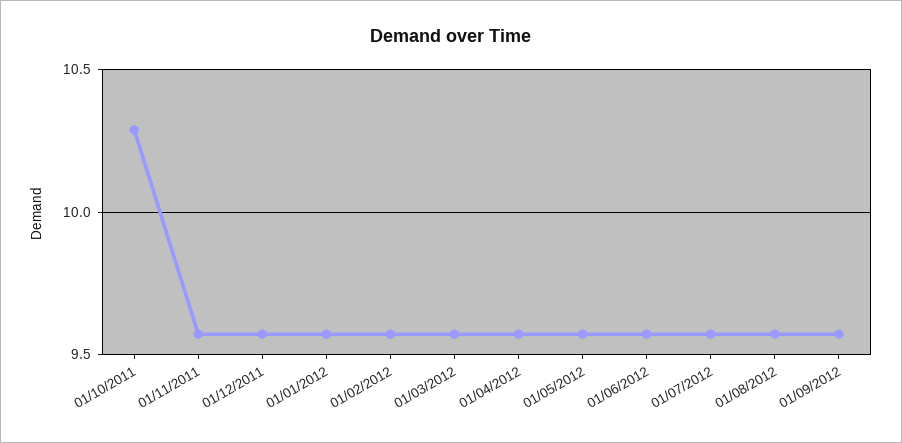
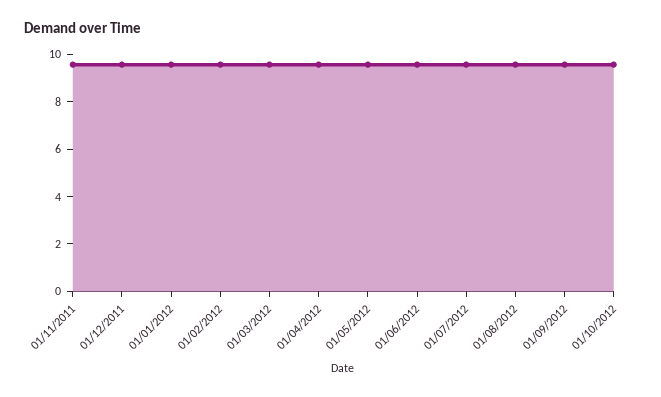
01/10/2011: 10.3 -> none
01/10/2012: none -> 9.5

